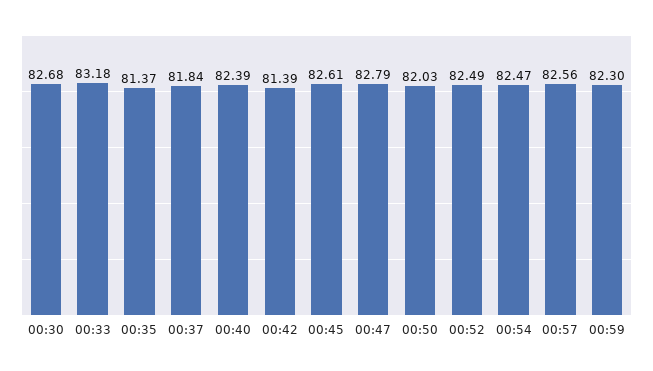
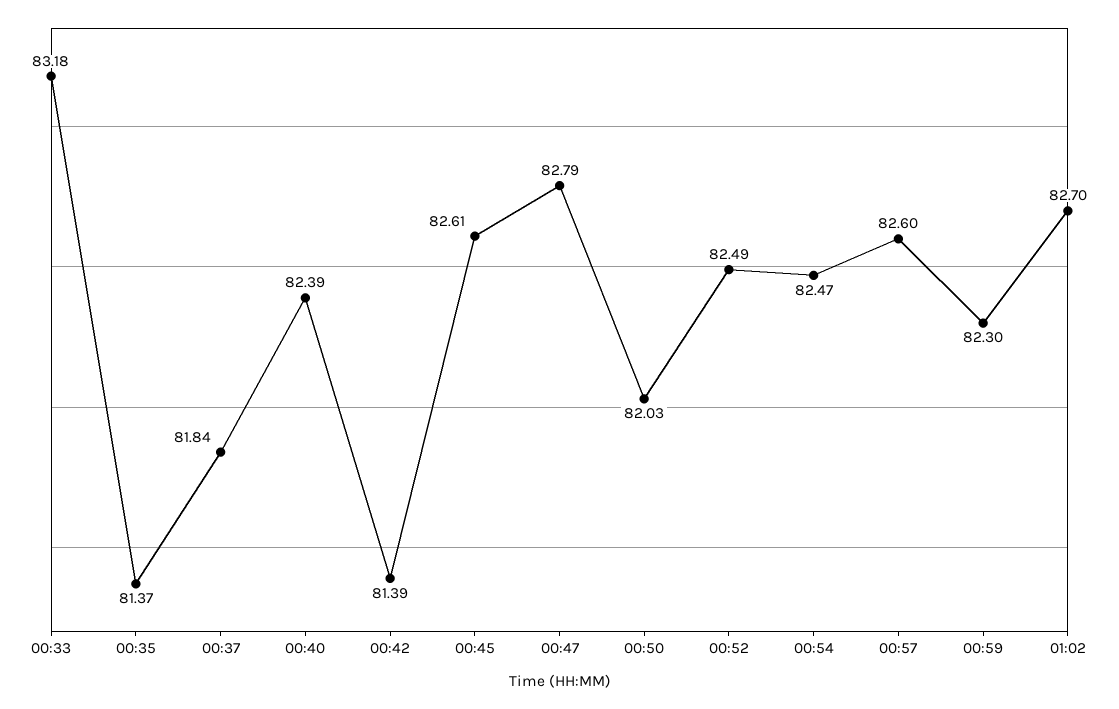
00:30: 82.68 -> none
00:57: 82.56 -> 82.6
01:02: none -> 82.7

